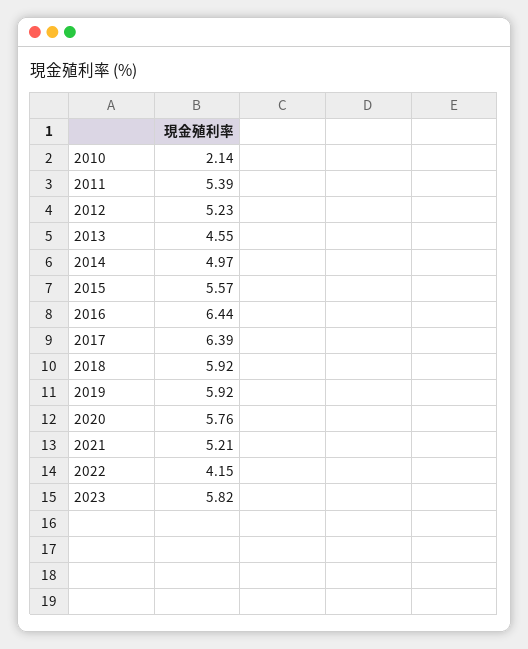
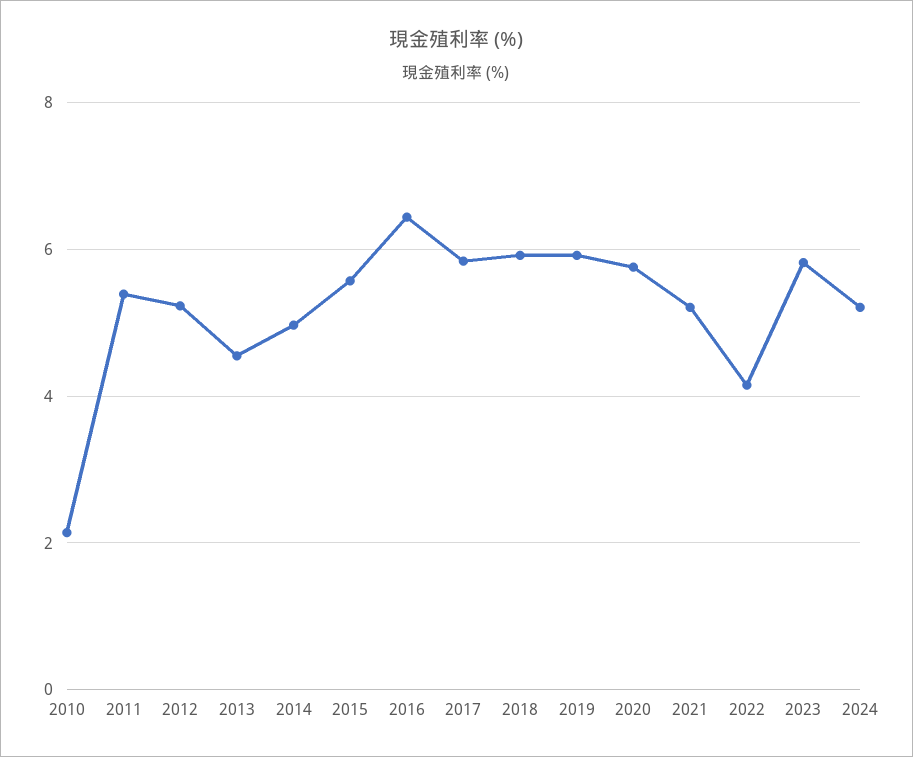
2017: 6.39 -> 5.8
2024: none -> 5.2

